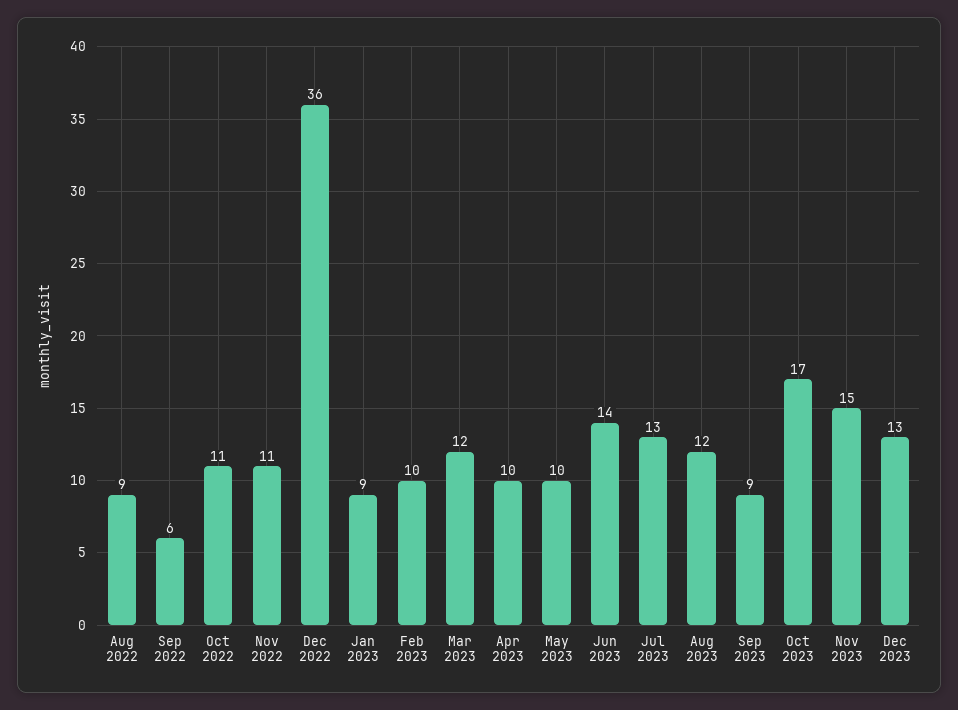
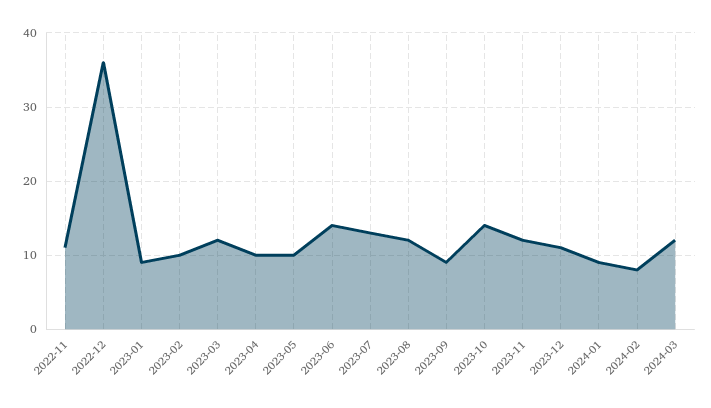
Aug 2022: 9 -> none
Sep 2022: 6 -> none
Oct 2022: 11 -> none
Oct 2023: 17 -> 14
Nov 2023: 15 -> 12
Dec 2023: 13 -> 11
2024-01: none -> 9
2024-02: none -> 8
2024-03: none -> 12

